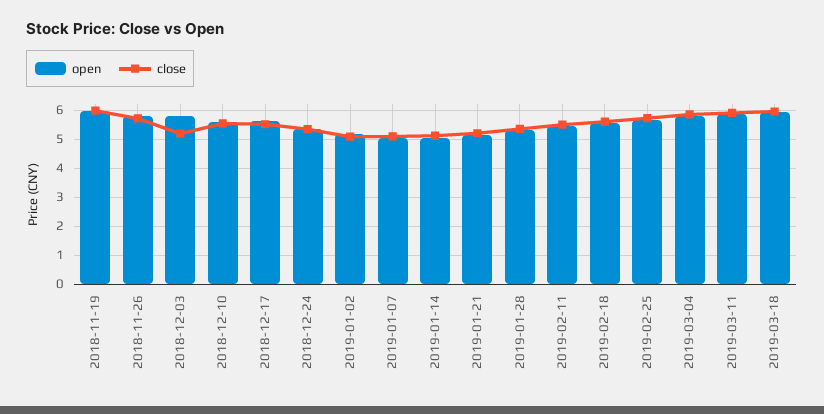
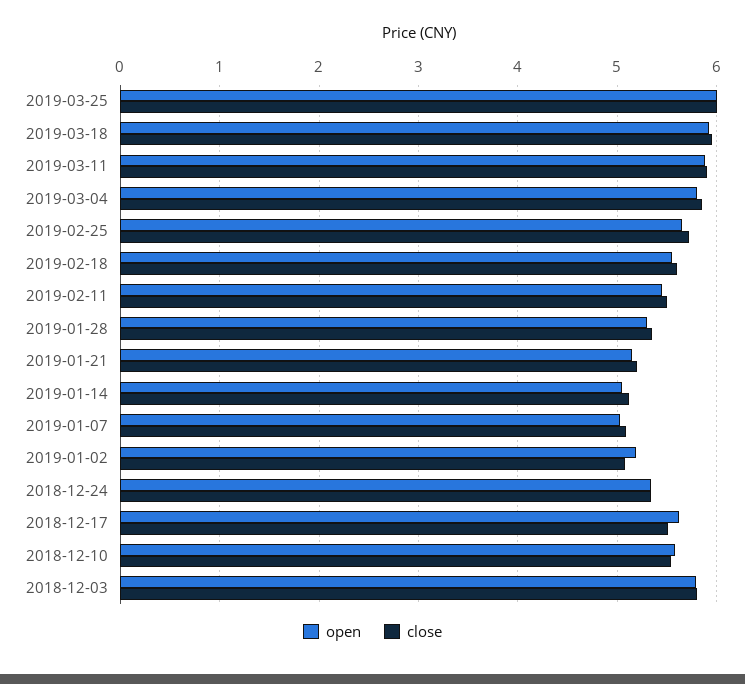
open, 2018-11-19: 6 -> none
close, 2018-11-19: 6 -> none
open, 2018-11-26: 5.75 -> none
close, 2018-11-26: 5.75 -> none
close, 2018-12-03: 5.25 -> 5.8
open, 2019-03-25: none -> 6
close, 2019-03-25: none -> 6

